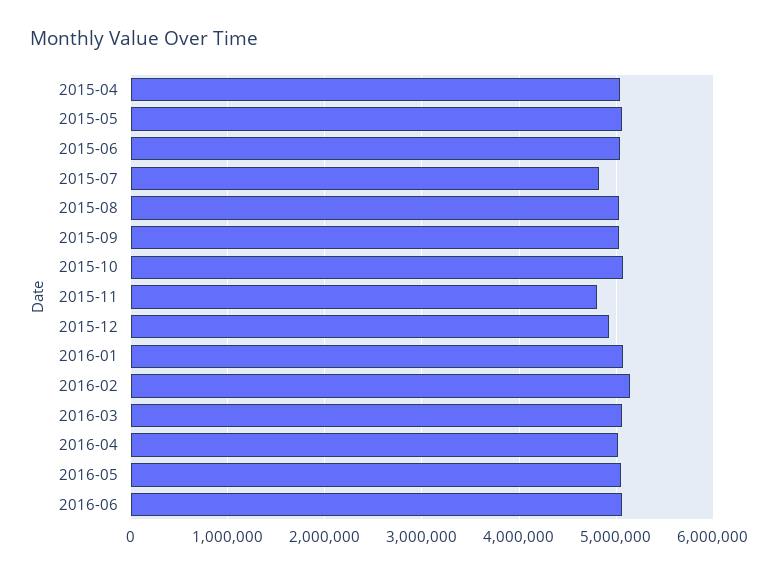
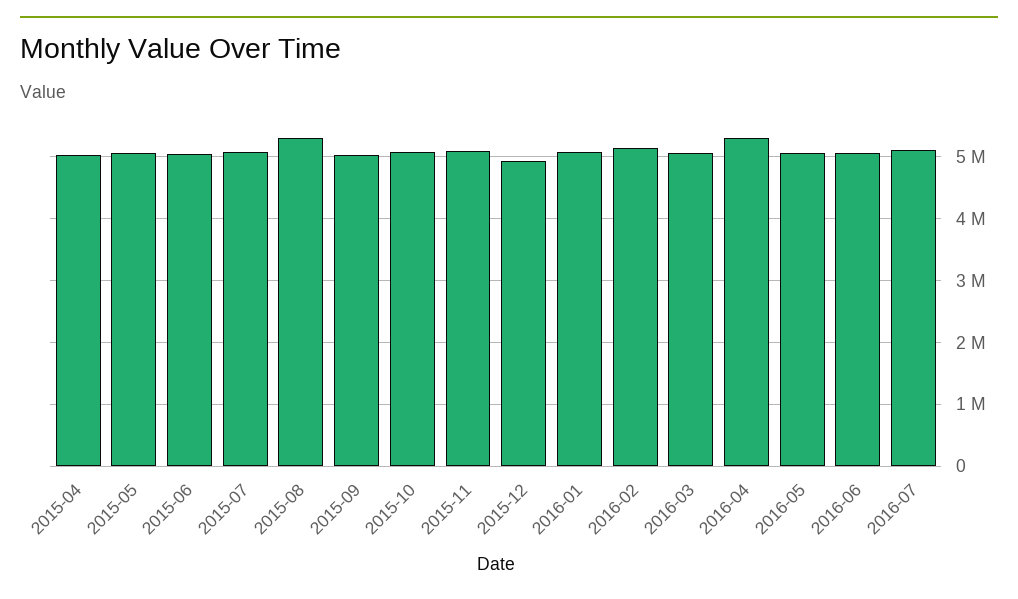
2015-07: 4800000 -> 5100000
2015-08: 5000000 -> 5300000
2015-11: 4800000 -> 5100000
2016-04: 5000000 -> 5300000
2016-07: none -> 5100000

